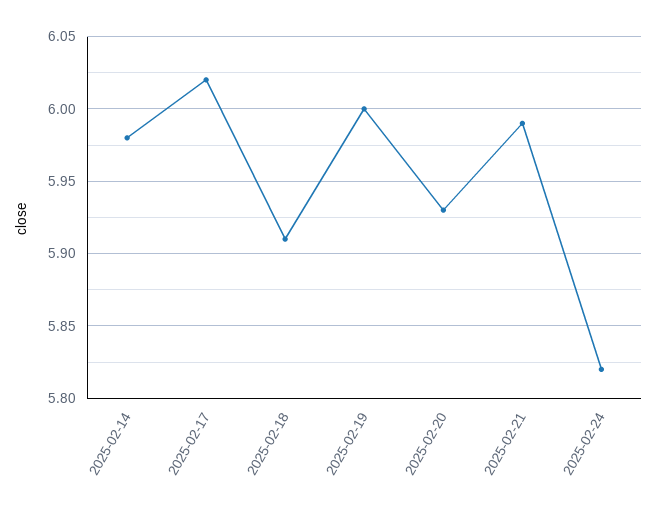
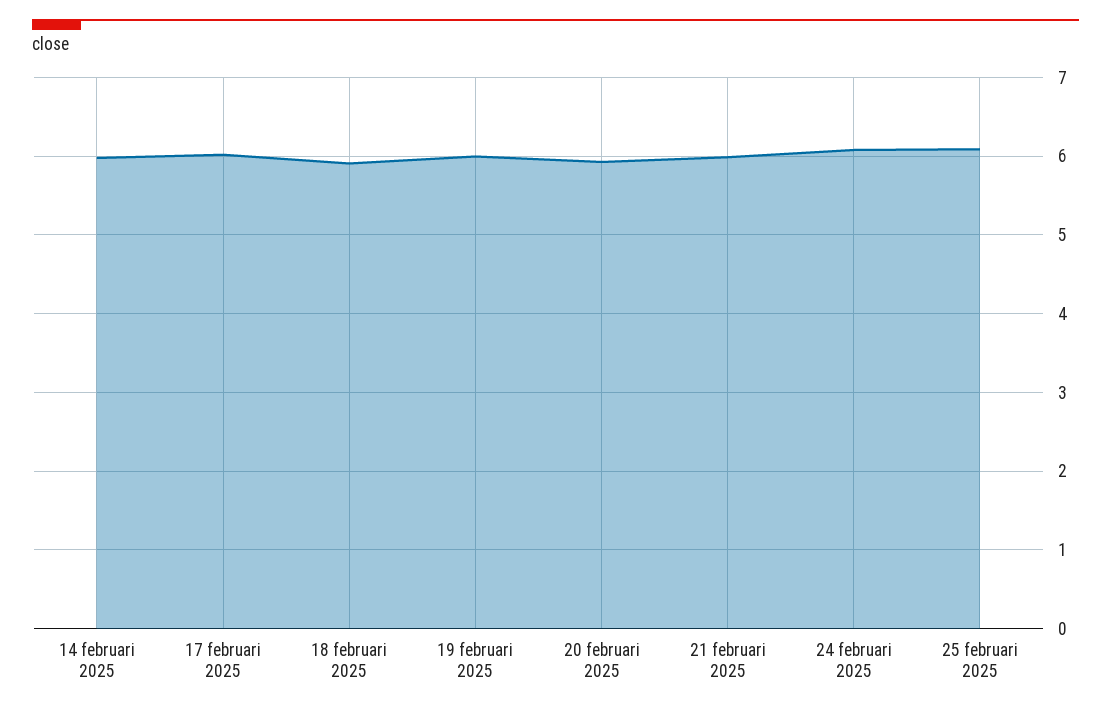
2025-02-24: 5.82 -> 6.1
25 februari 2025: none -> 6.1

